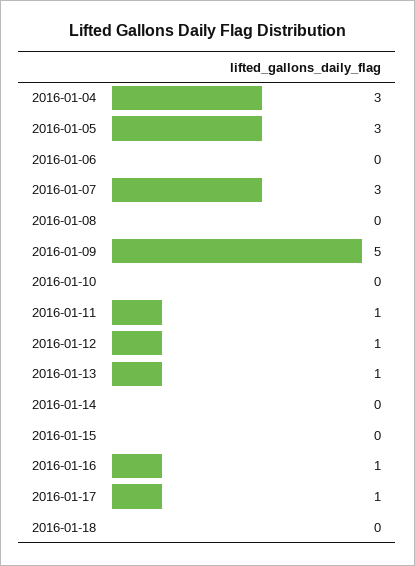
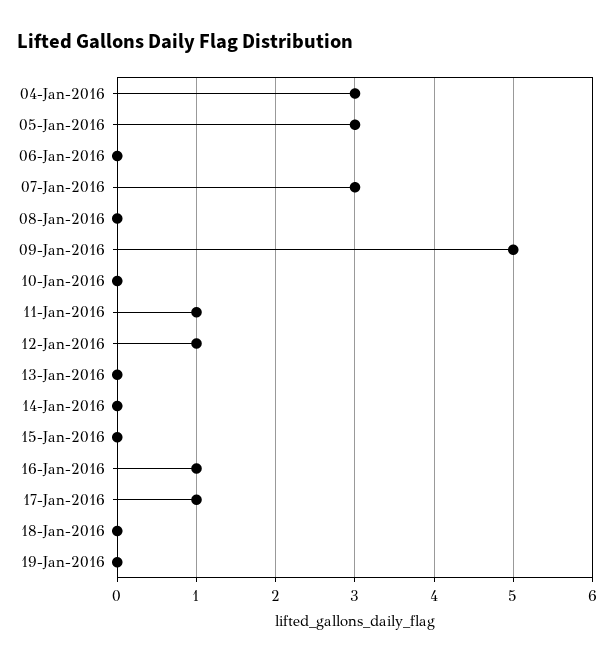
2016-01-13: 1 -> 0
19-Jan-2016: none -> 0

